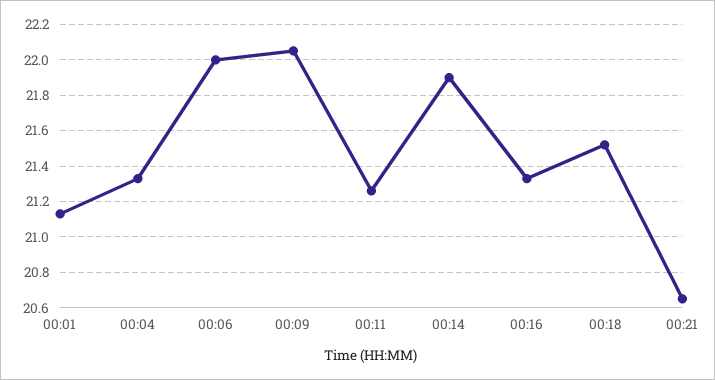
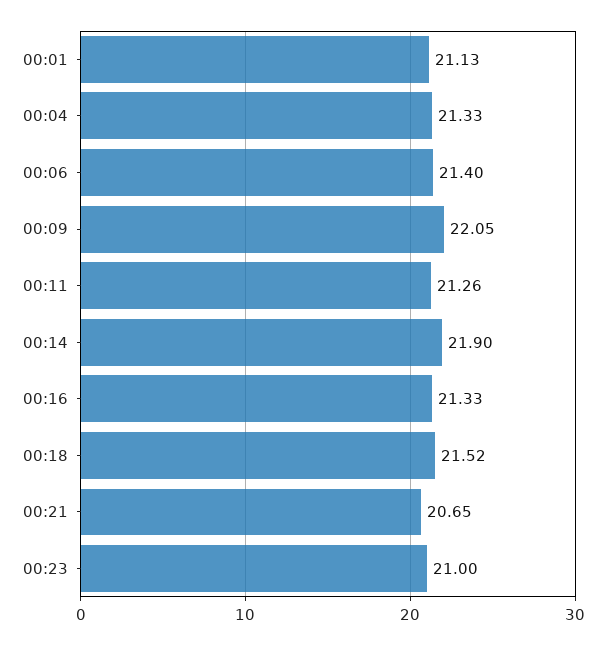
00:06: 22 -> 21.4
00:23: none -> 21

